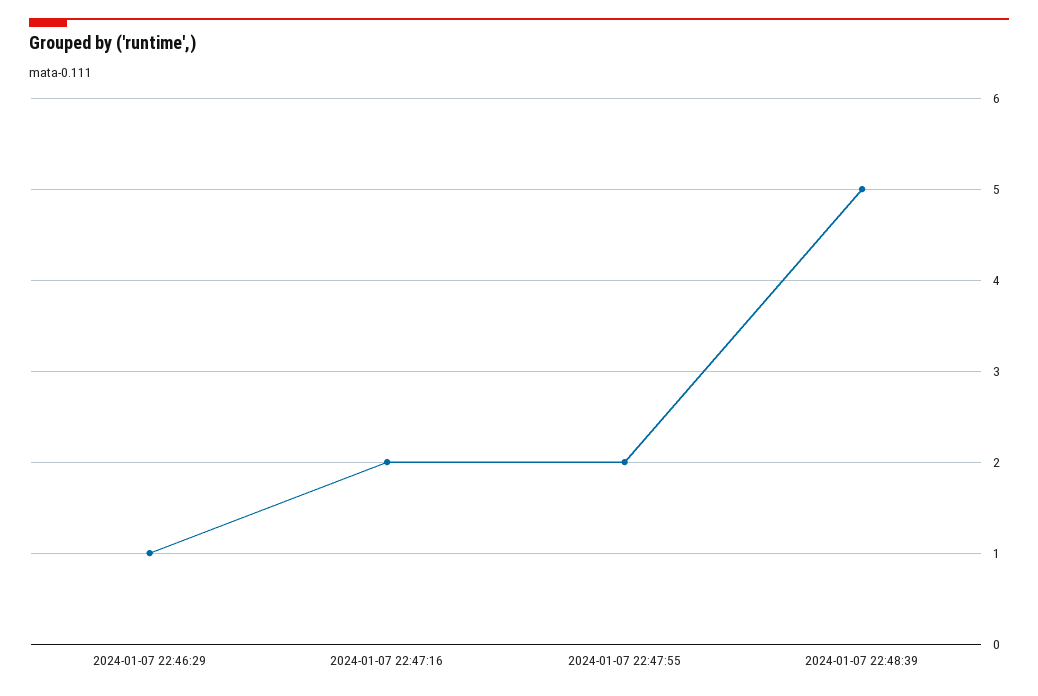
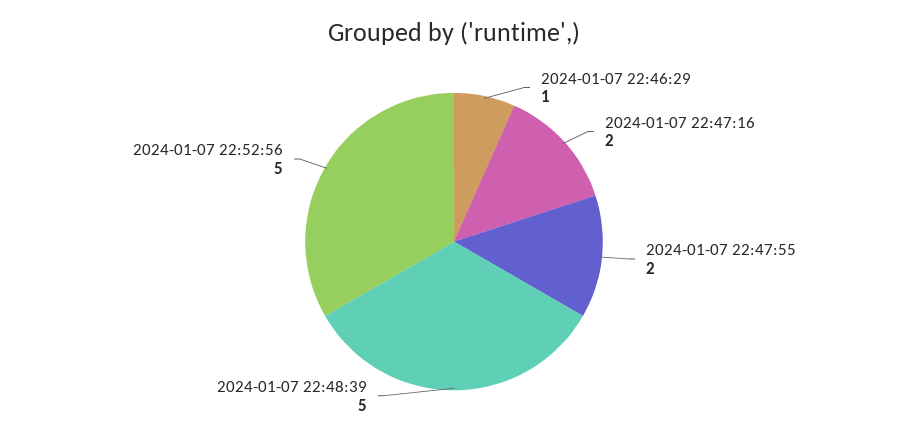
2024-01-07 22:52:56: none -> 5

